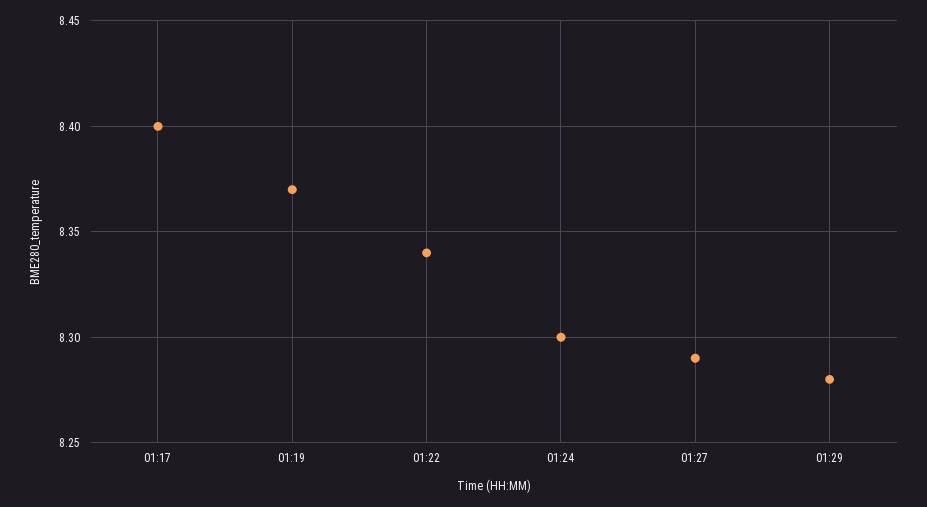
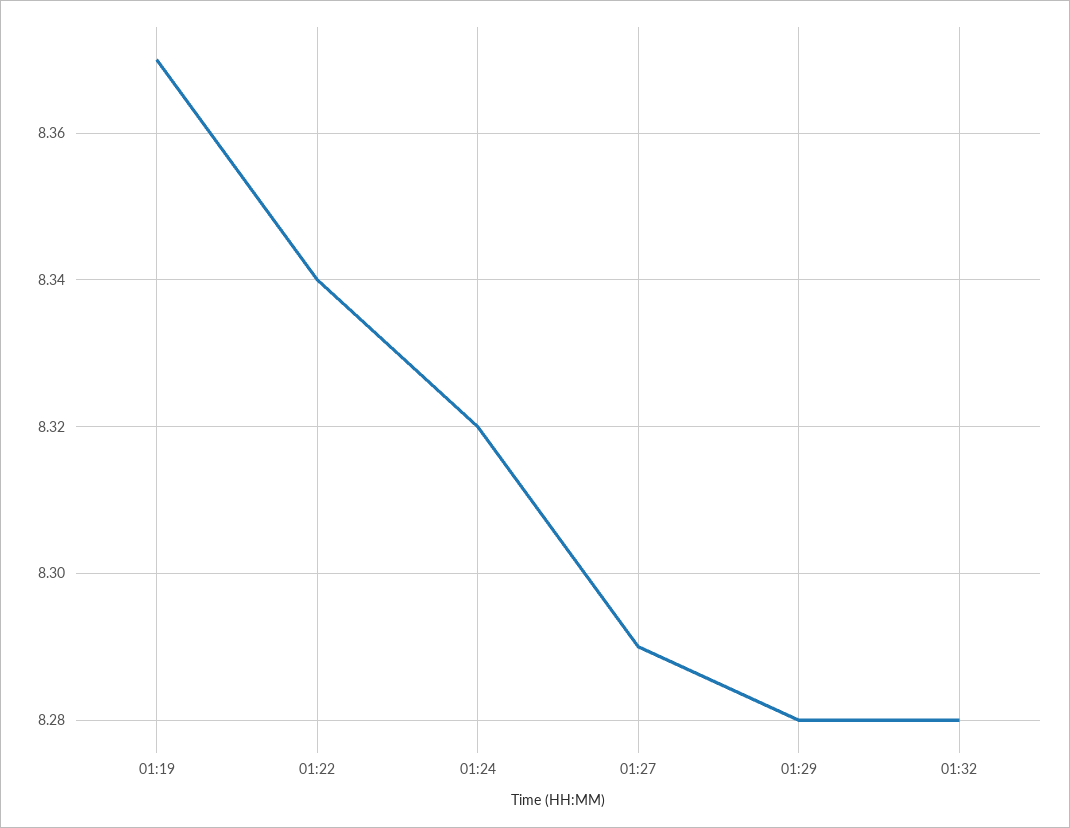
01:17: 8.4 -> none
01:24: 8.3 -> 8.32
01:32: none -> 8.28

